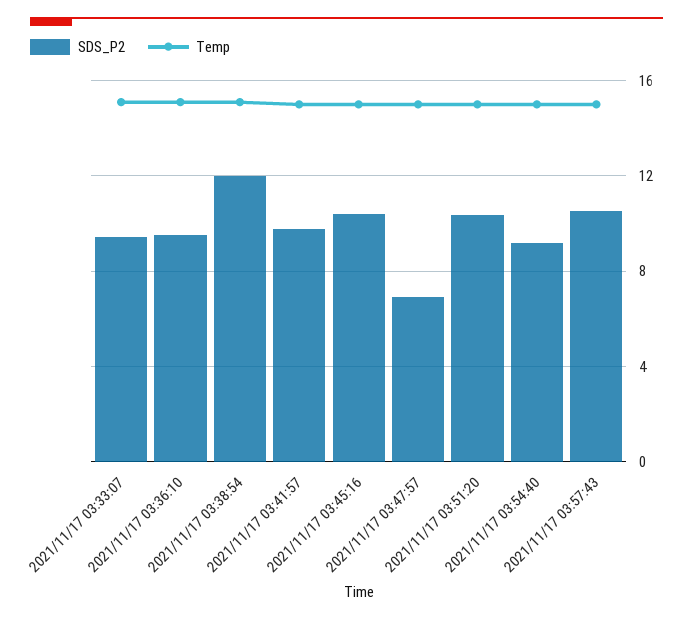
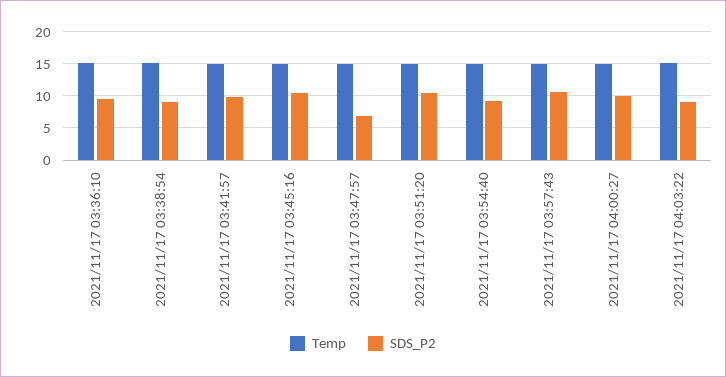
SDS_P2, 2021/11/17 03:33:07: 9.5 -> none
Temp, 2021/11/17 03:33:07: 15 -> none
SDS_P2, 2021/11/17 03:38:54: 12 -> 9
Temp, 2021/11/17 04:00:27: none -> 15
SDS_P2, 2021/11/17 04:00:27: none -> 10
Temp, 2021/11/17 04:03:22: none -> 15
SDS_P2, 2021/11/17 04:03:22: none -> 9

